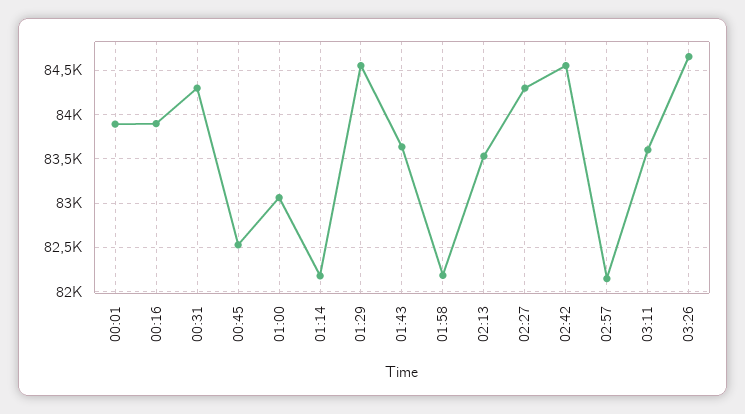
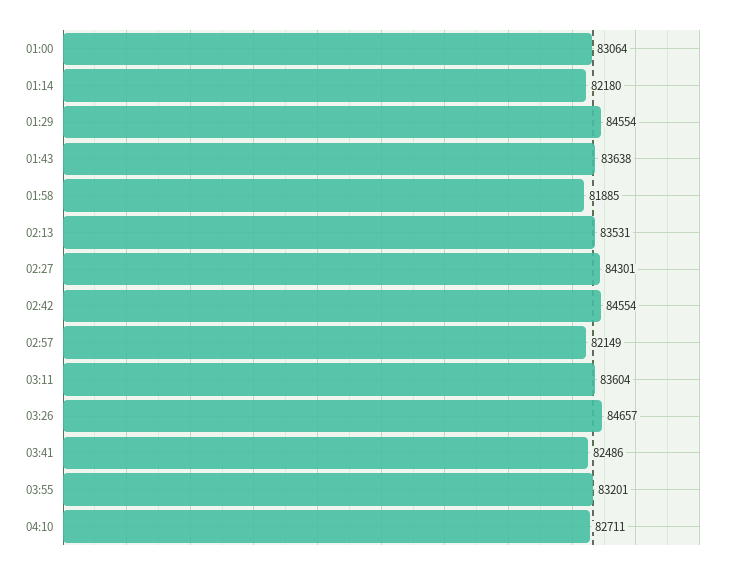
00:01: 83900 -> none
00:16: 83900 -> none
00:31: 84300 -> none
00:45: 82500 -> none
01:58: 82200 -> 81885
03:41: none -> 82486
03:55: none -> 83201
04:10: none -> 82711

